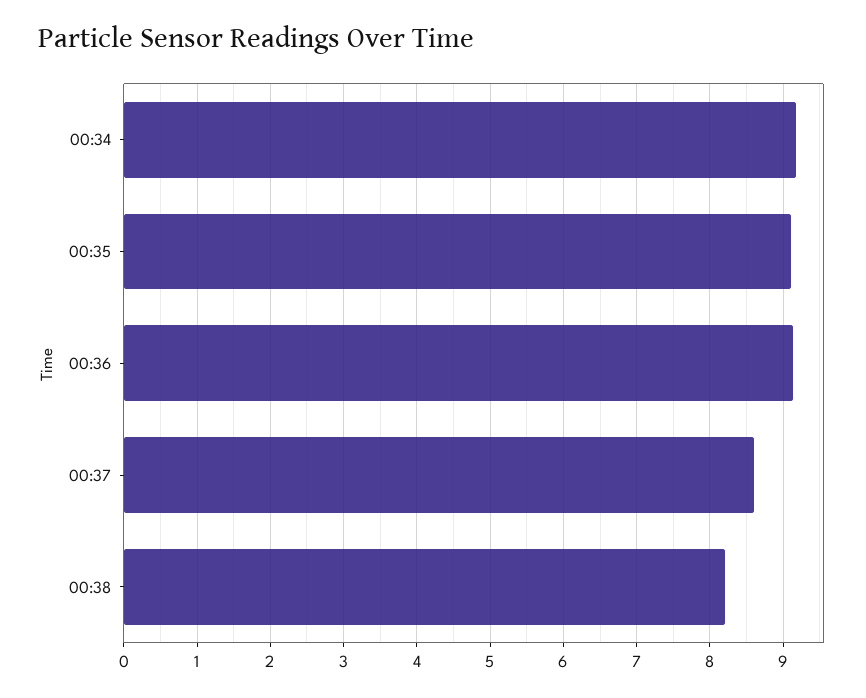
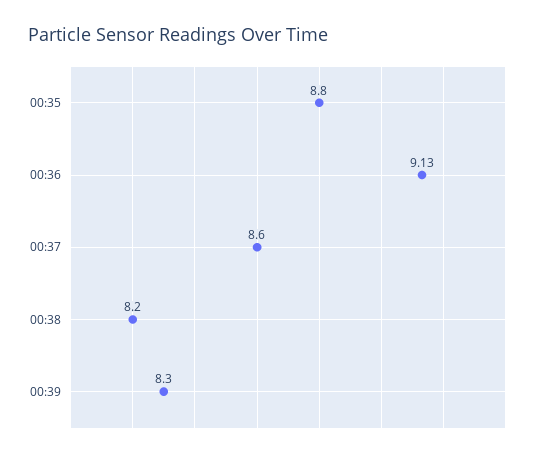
00:34: 9.2 -> none
00:35: 9.1 -> 8.8
00:39: none -> 8.3

